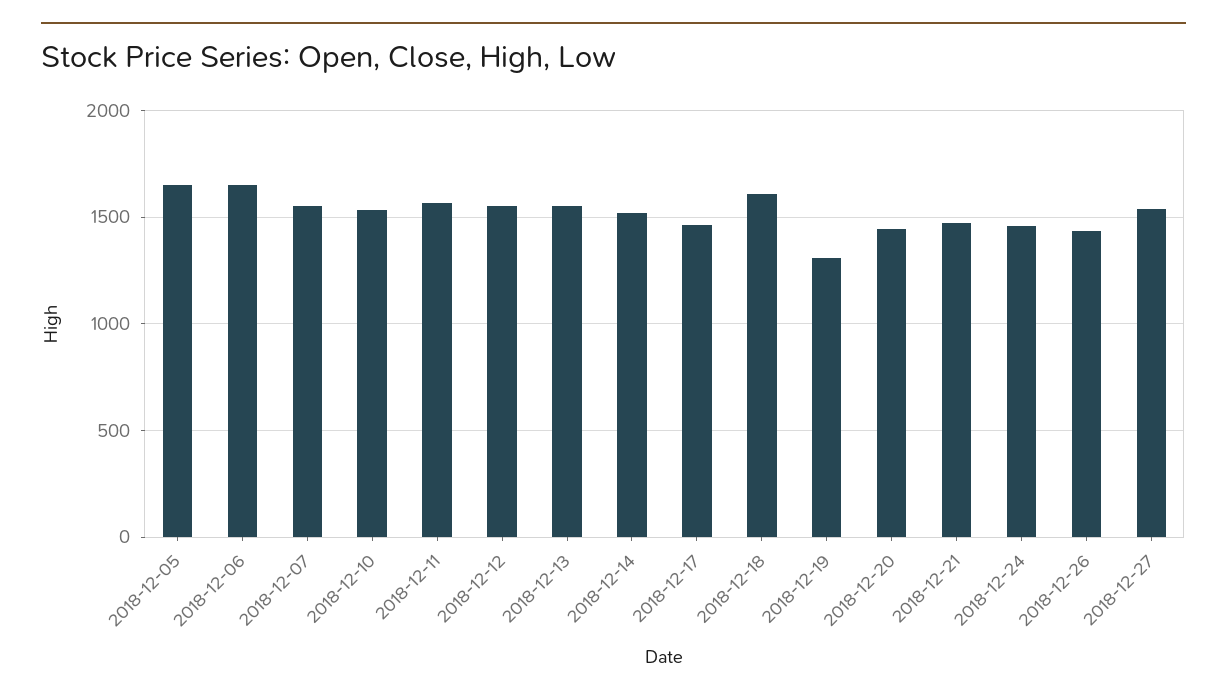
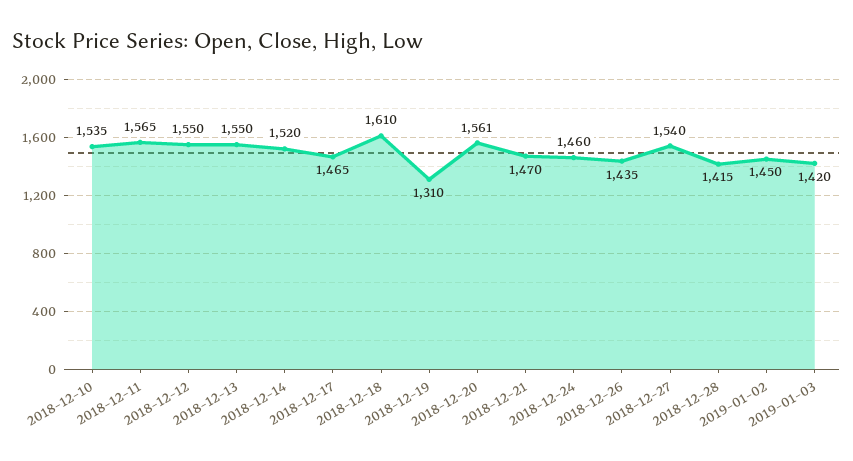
2018-12-05: 1650 -> none
2018-12-06: 1650 -> none
2018-12-07: 1550 -> none
2018-12-20: 1450 -> 1561
2018-12-28: none -> 1415
2019-01-02: none -> 1450
2019-01-03: none -> 1420

